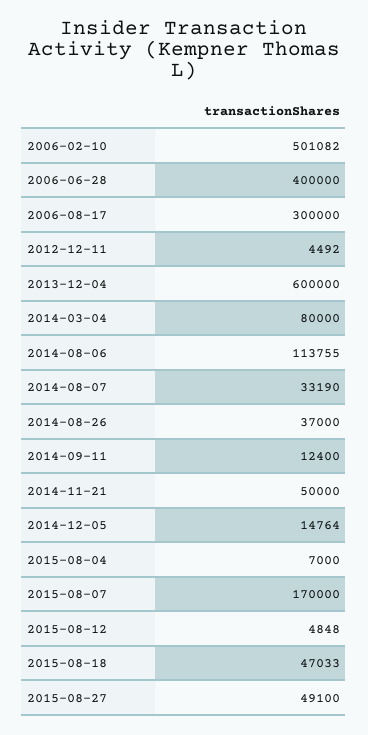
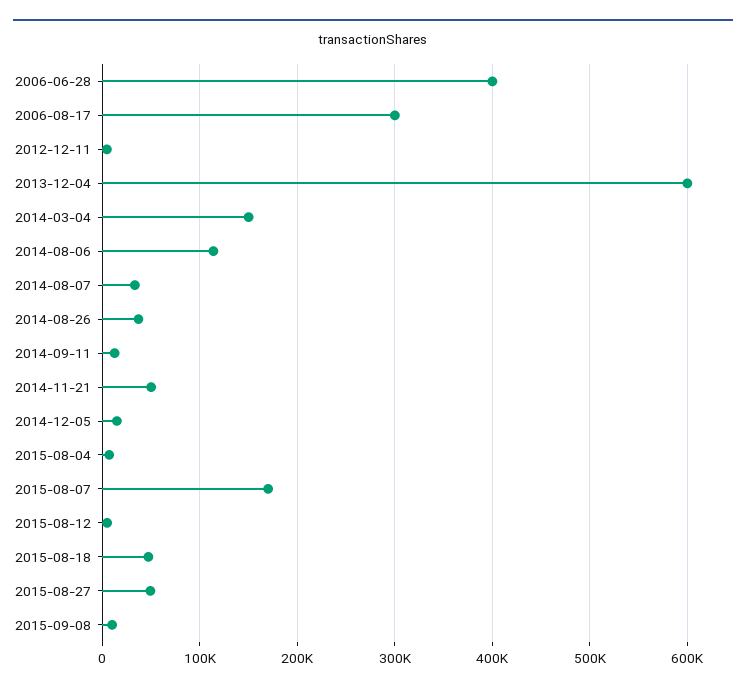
2006-02-10: 501082 -> none
2014-03-04: 80000 -> 150000
2015-09-08: none -> 10000

